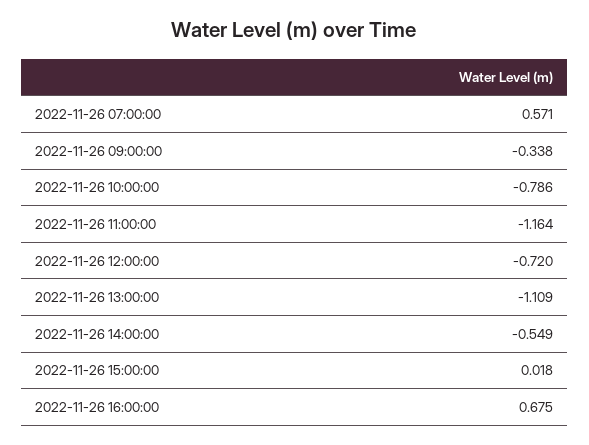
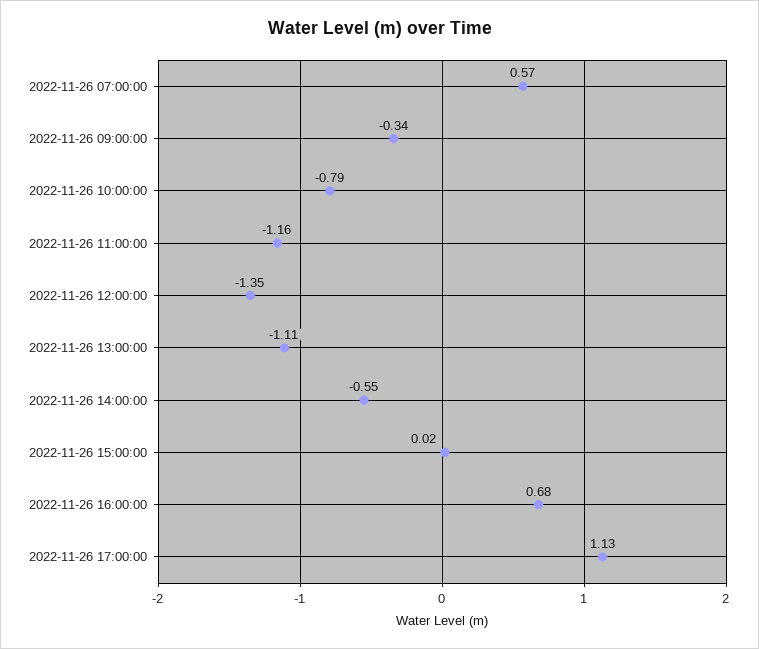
2022-11-26 12:00:00: -0.72 -> -1.35
2022-11-26 17:00:00: none -> 1.13

